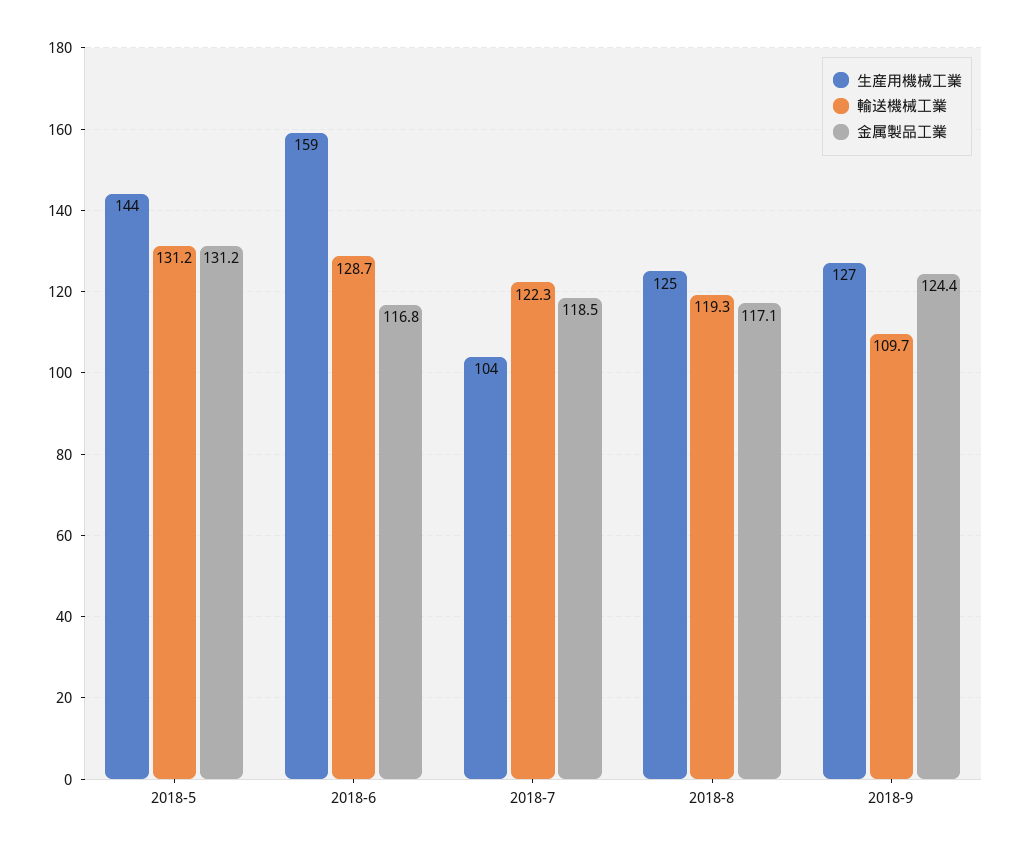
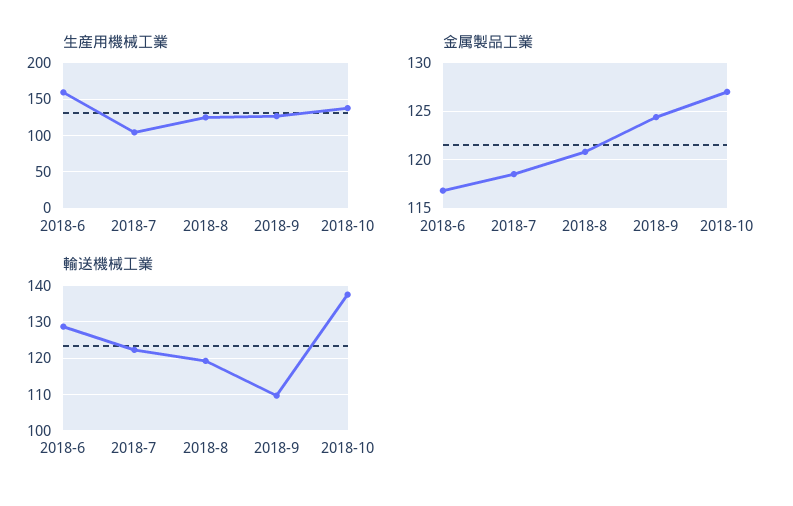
生産用機械工業, 2018-5: 144 -> none
輸送機械工業, 2018-5: 131.2 -> none
金属製品工業, 2018-5: 131.2 -> none
金属製品工業, 2018-8: 117.1 -> 121
生産用機械工業, 2018-10: none -> 140
金属製品工業, 2018-10: none -> 127
輸送機械工業, 2018-10: none -> 138

